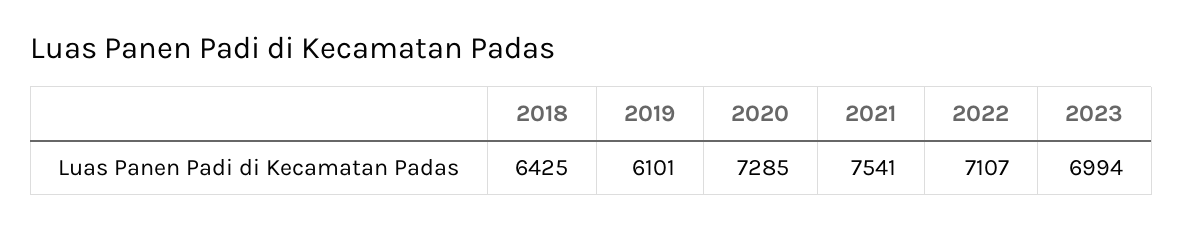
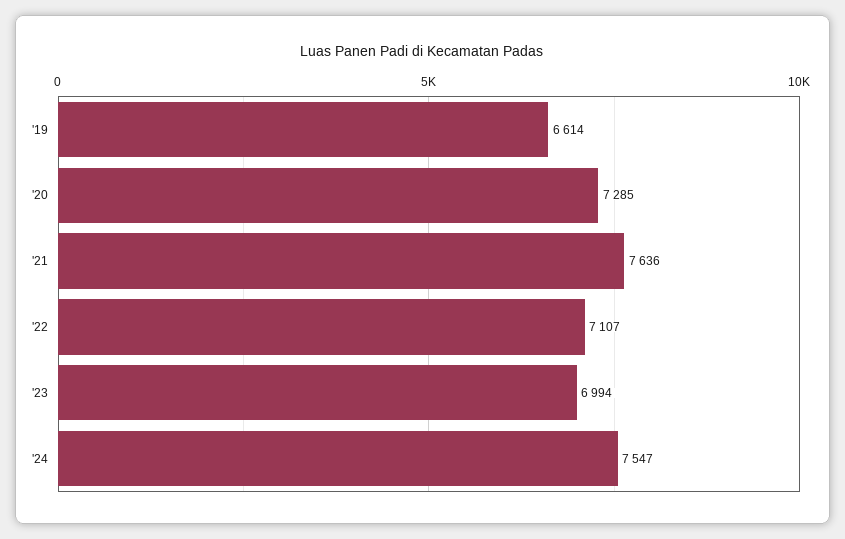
2018: 6425 -> none
2019: 6101 -> 6614
2021: 7541 -> 7636
'24: none -> 7547

